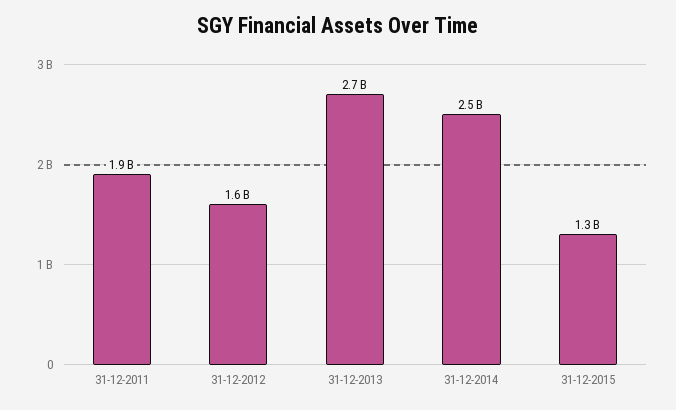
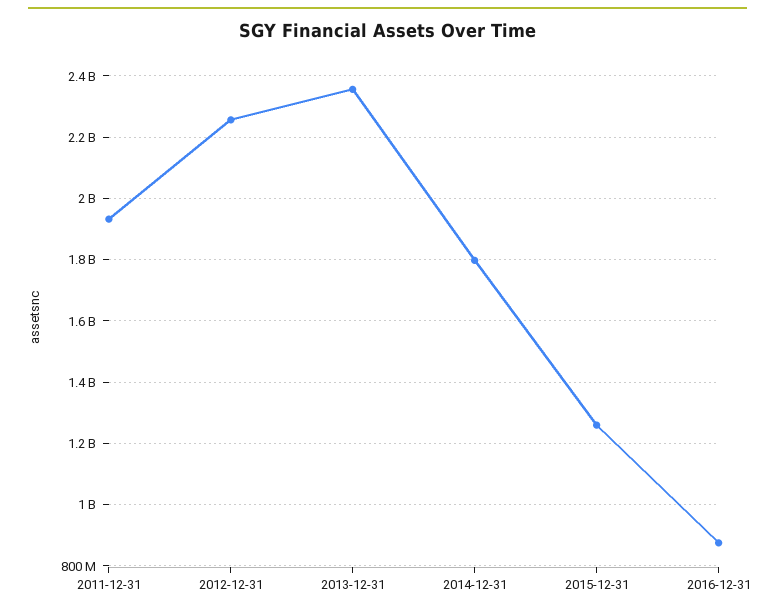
31-12-2012: 1600000000 -> 2260000000
31-12-2013: 2700000000 -> 2360000000
31-12-2014: 2500000000 -> 1800000000
2016-12-31: none -> 880000000

